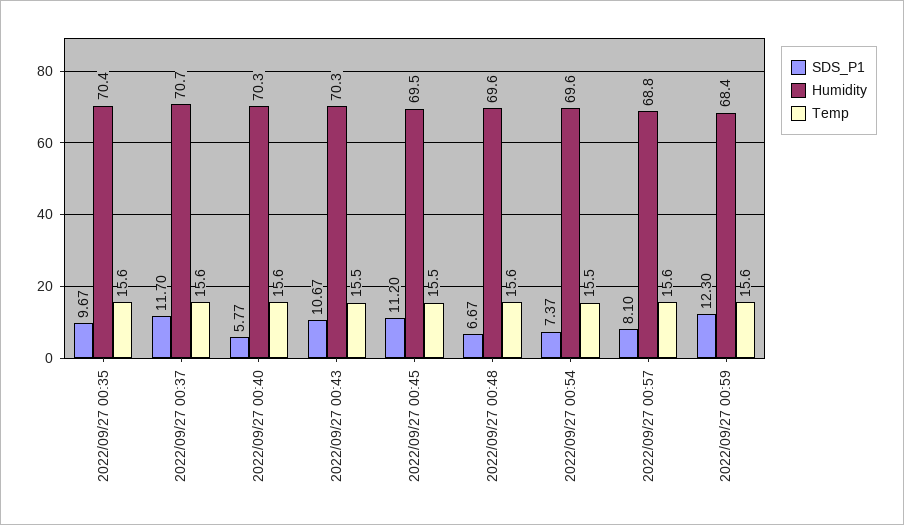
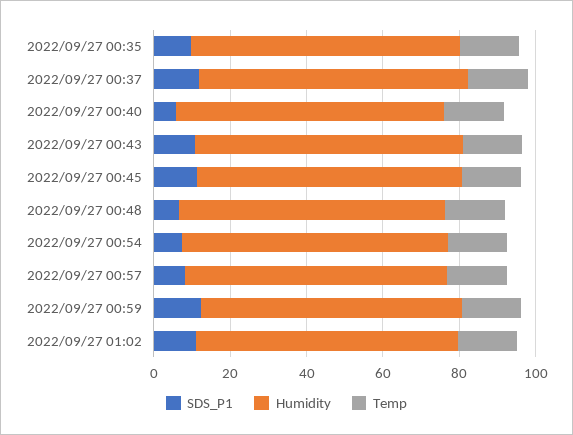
SDS_P1, 2022/09/27 01:02: none -> 10
Humidity, 2022/09/27 01:02: none -> 70
Temp, 2022/09/27 01:02: none -> 15

